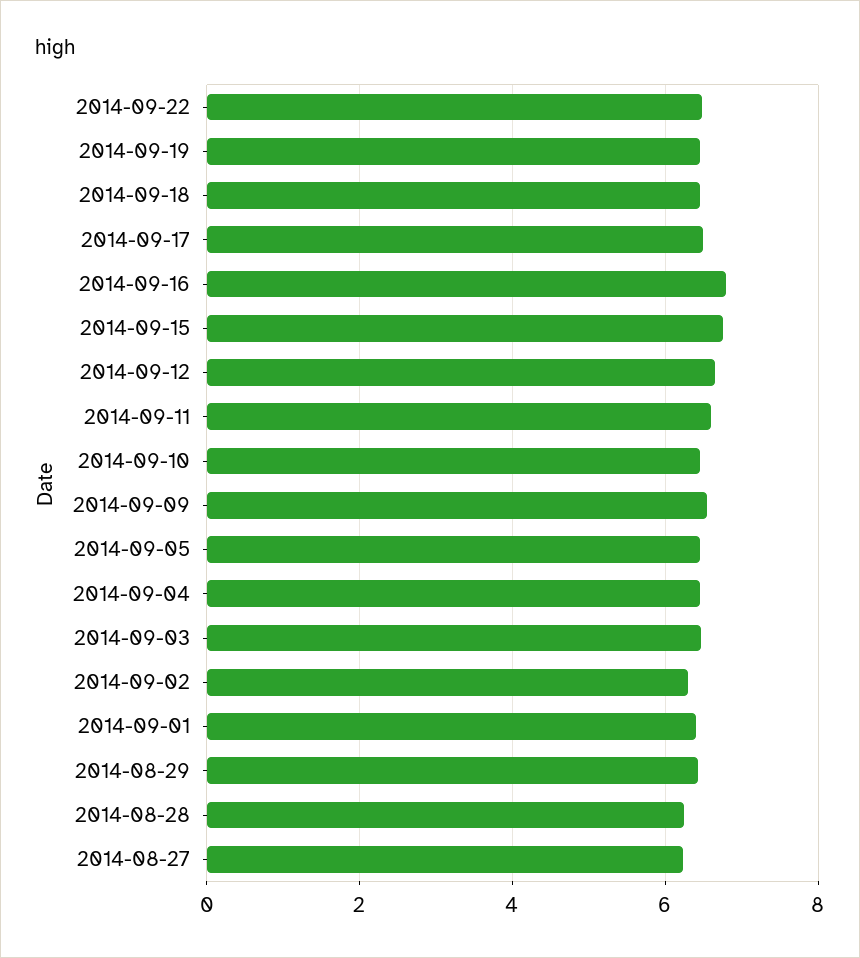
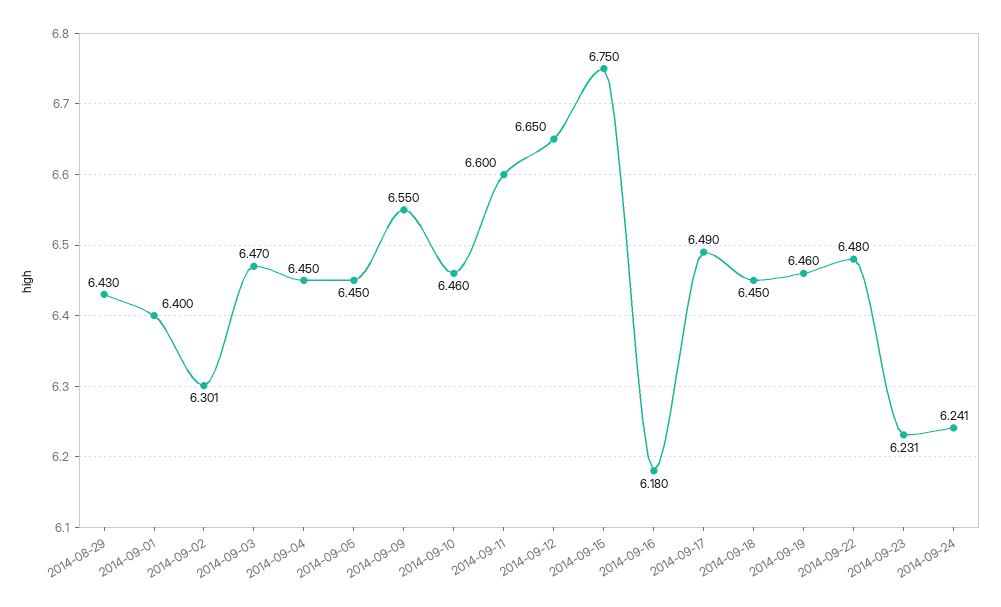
2014-09-16: 6.8 -> 6.18
2014-08-28: 6.2 -> none
2014-08-27: 6.2 -> none
2014-09-23: none -> 6.231
2014-09-24: none -> 6.241

